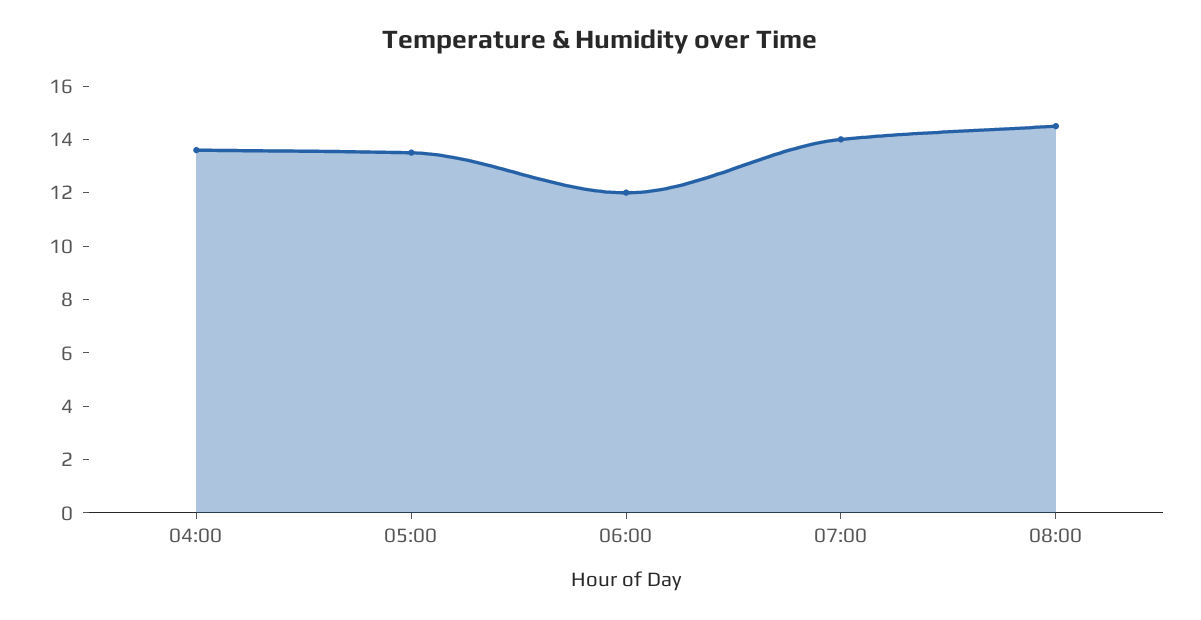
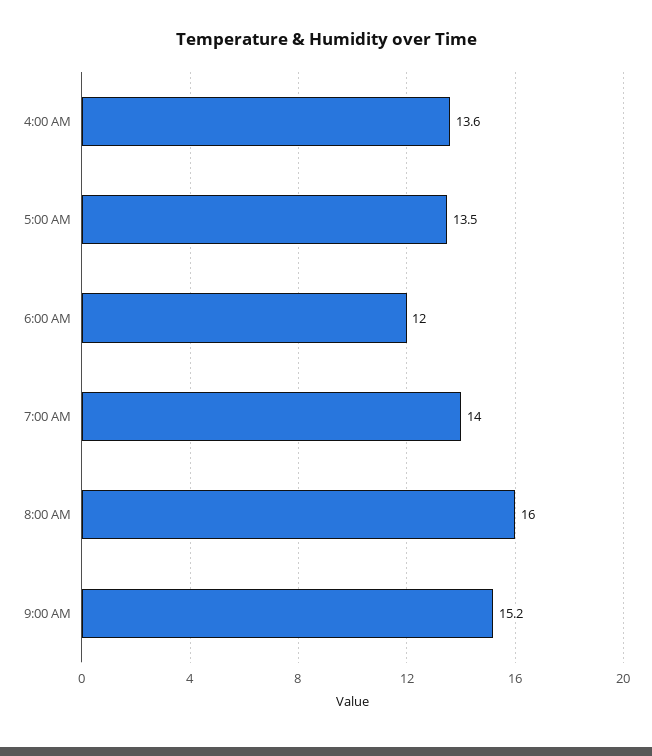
08:00: 14.5 -> 16
9:00 AM: none -> 15.2

